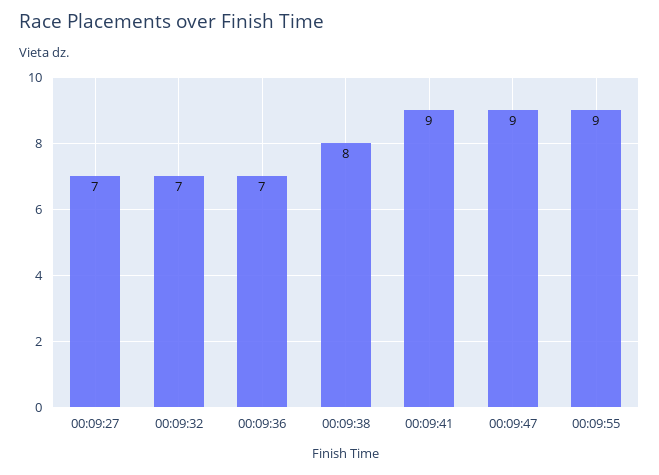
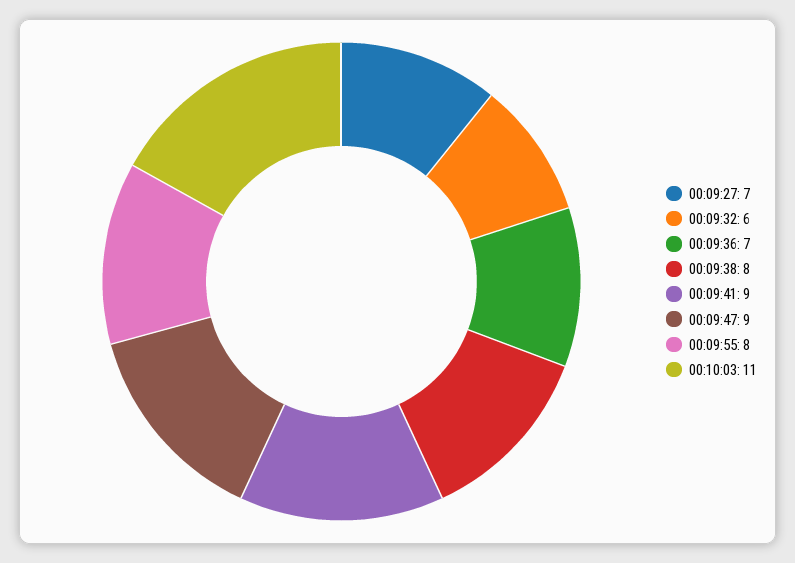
00:09:32: 7 -> 6
00:09:55: 9 -> 8
00:10:03: none -> 11

